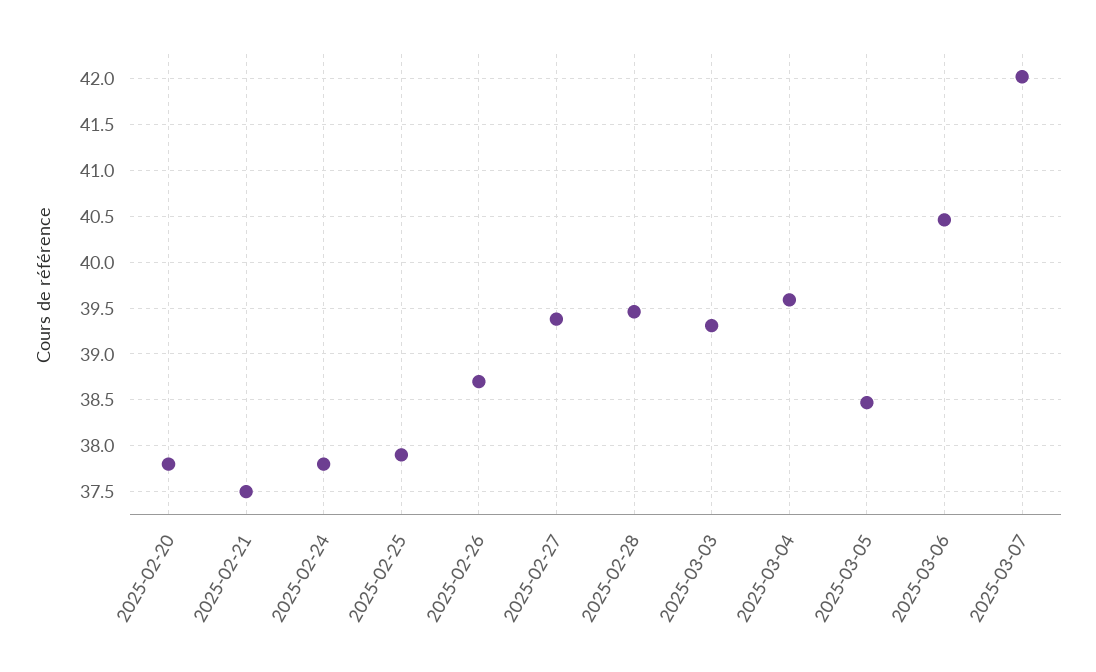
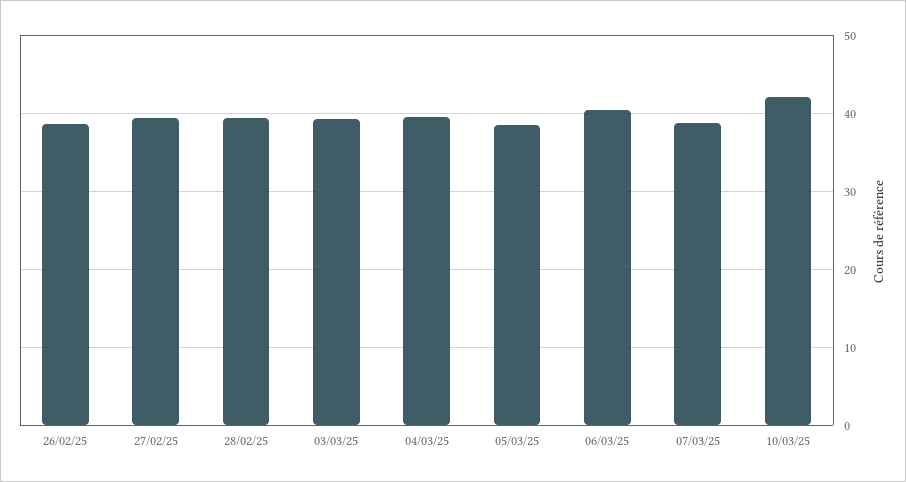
2025-02-20: 37.8 -> none
2025-02-21: 37.5 -> none
2025-02-24: 37.8 -> none
2025-02-25: 37.9 -> none
2025-03-07: 42 -> 39
10/03/25: none -> 42

